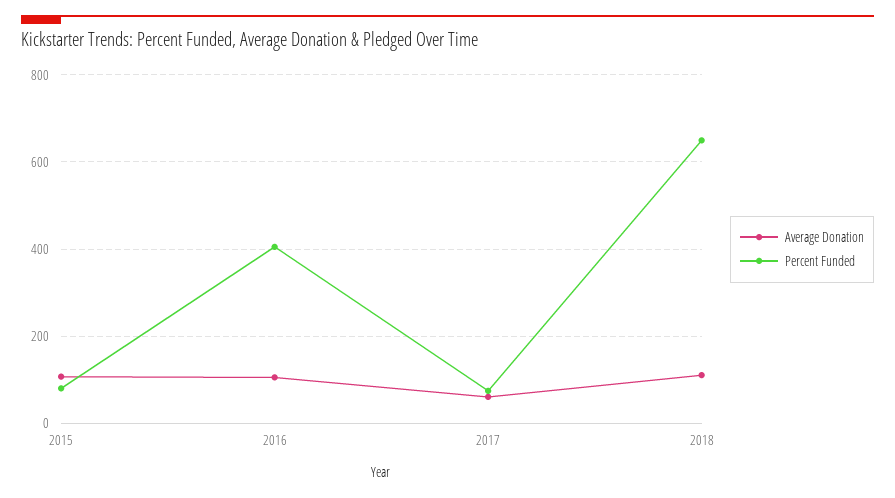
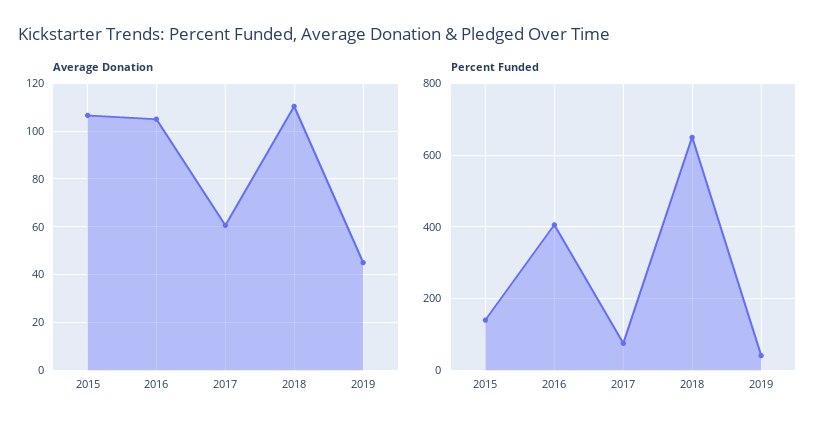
Percent Funded, 2015: 80 -> 140
Average Donation, 2019: none -> 45
Percent Funded, 2019: none -> 40

